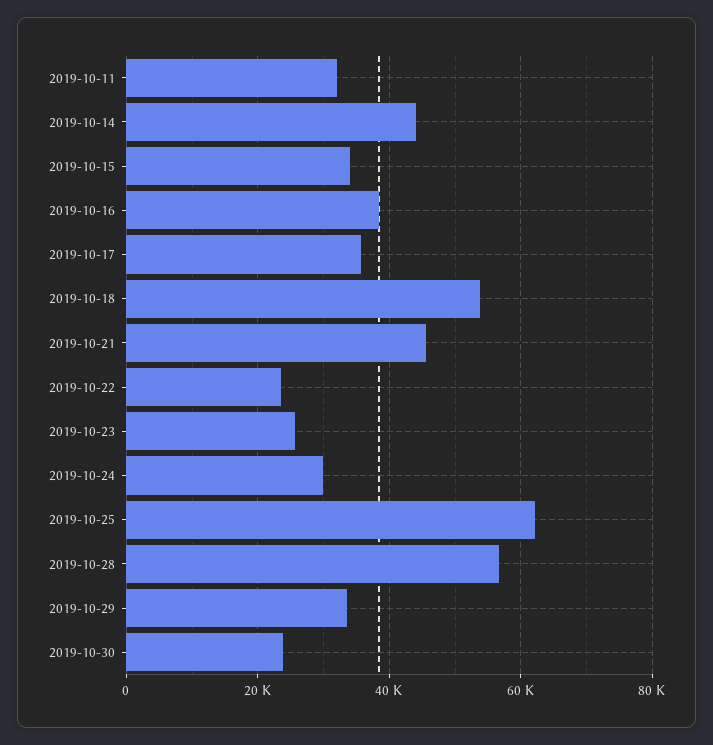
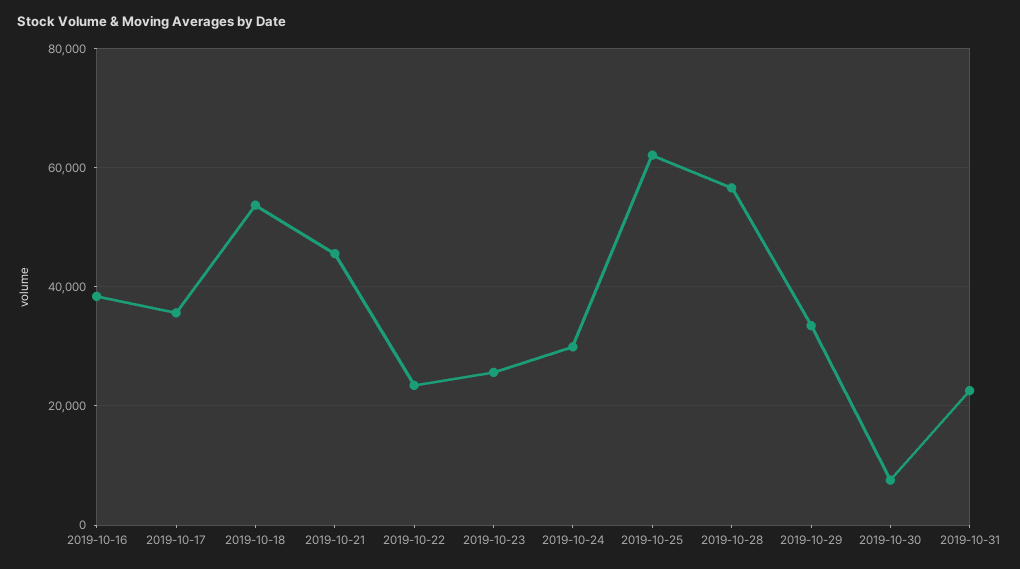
2019-10-11: 32000 -> none
2019-10-14: 44000 -> none
2019-10-15: 34000 -> none
2019-10-30: 24000 -> 8000
2019-10-31: none -> 22000

